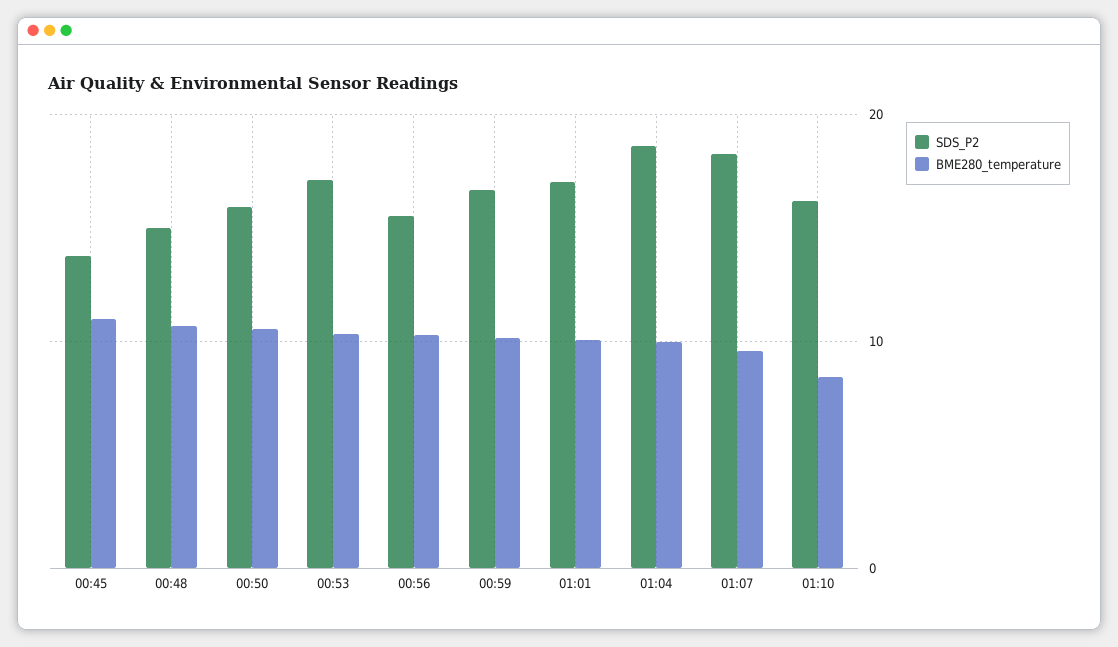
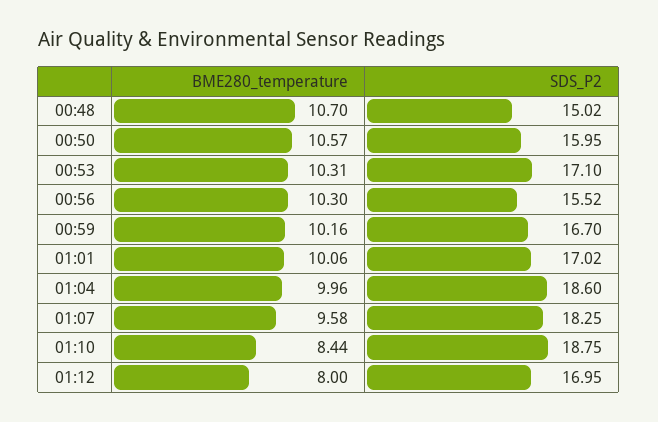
SDS_P2, 00:45: 14 -> none
BME280_temperature, 00:45: 11 -> none
SDS_P2, 01:10: 16 -> 18.75
BME280_temperature, 01:12: none -> 8
SDS_P2, 01:12: none -> 16.95

